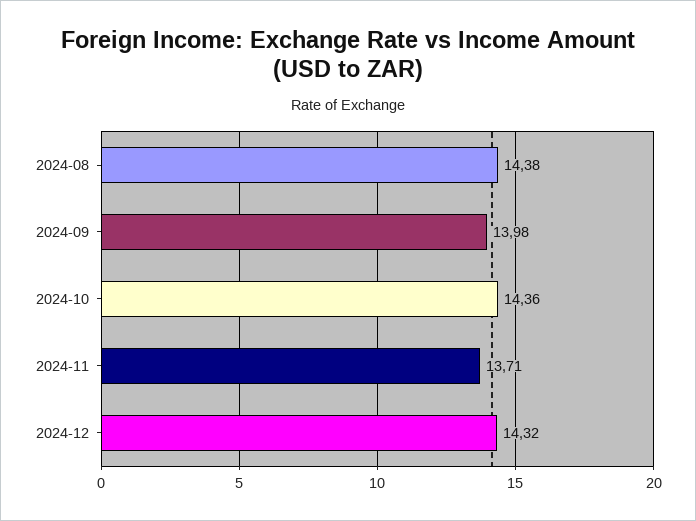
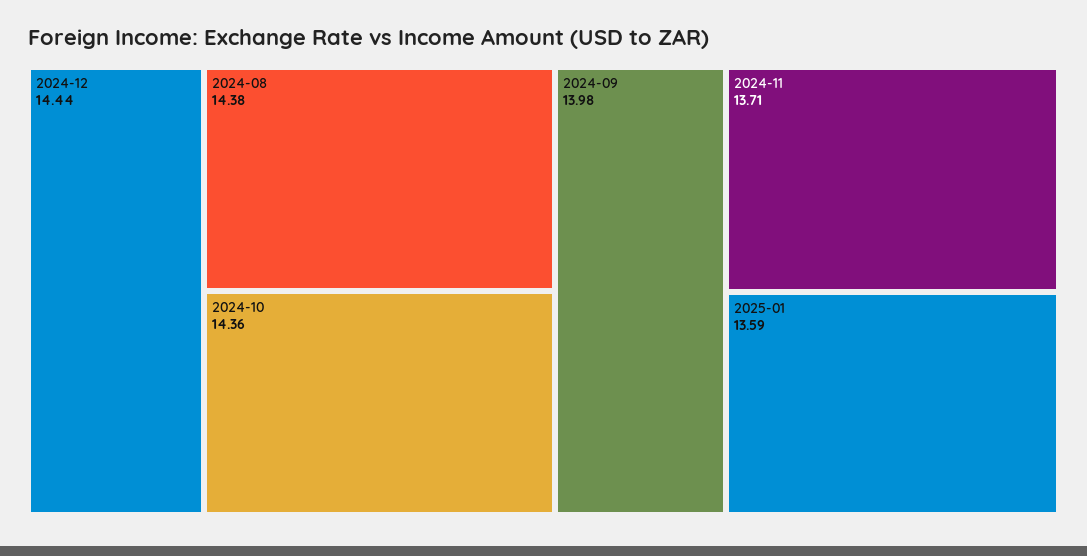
2024-12: 14.32 -> 14.44
2025-01: none -> 13.59

